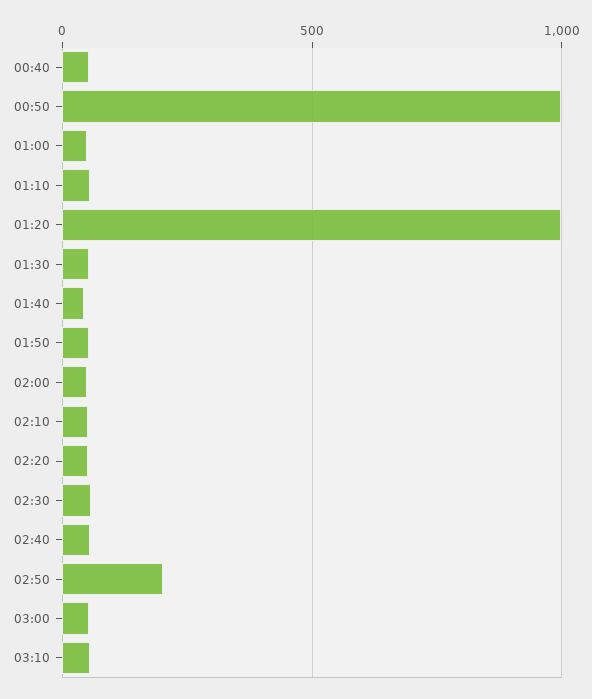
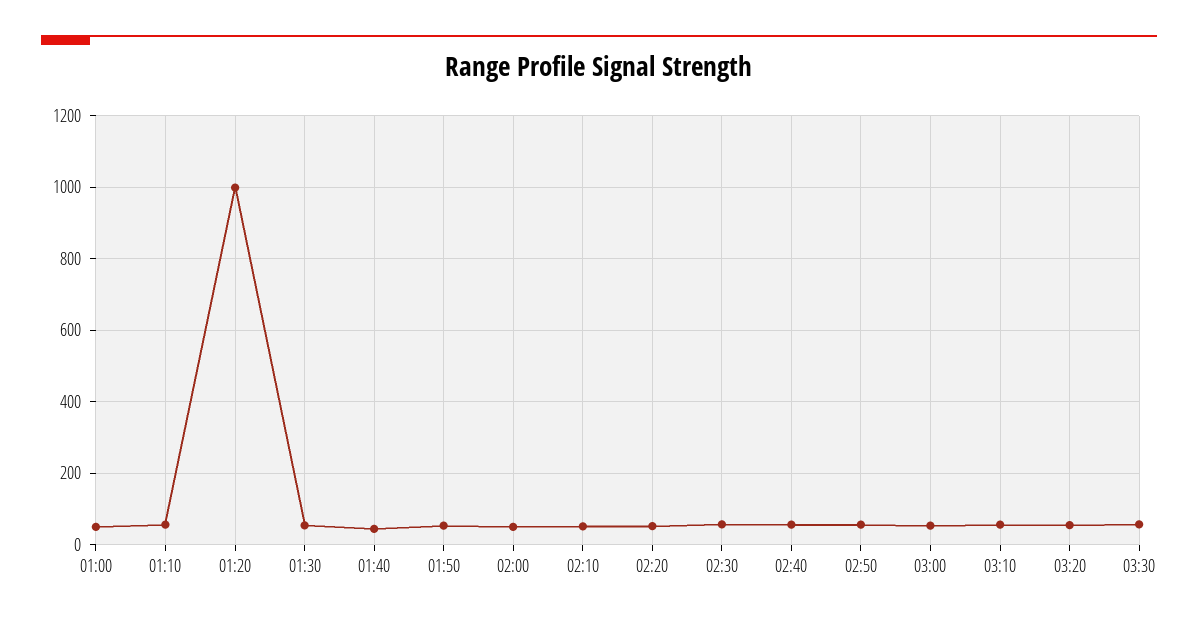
00:40: 50 -> none
00:50: 1000 -> none
02:50: 200 -> 60
03:20: none -> 60
03:30: none -> 60

